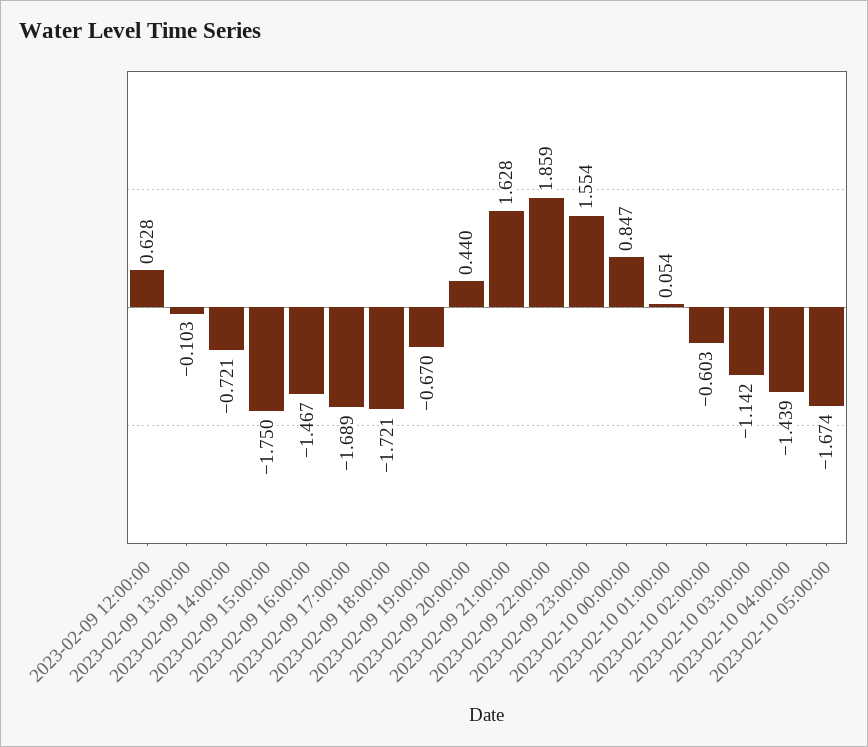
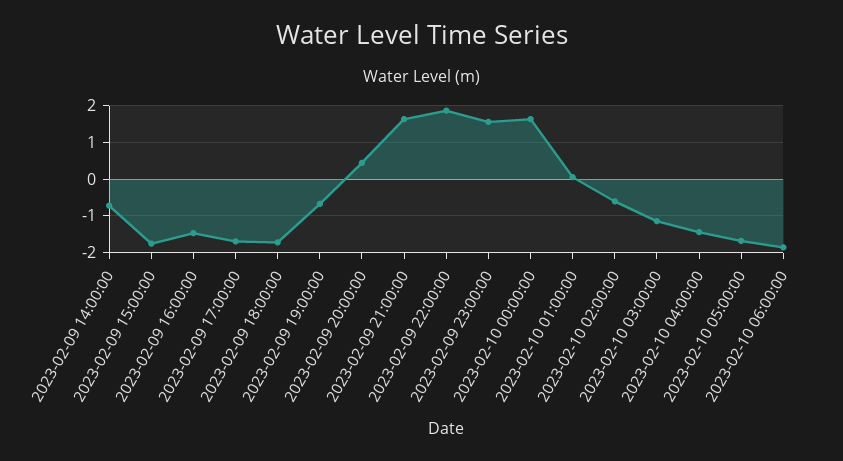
2023-02-09 12:00:00: 0.628 -> none
2023-02-09 13:00:00: -0.103 -> none
2023-02-10 00:00:00: 0.847 -> 1.6
2023-02-10 06:00:00: none -> -1.8

